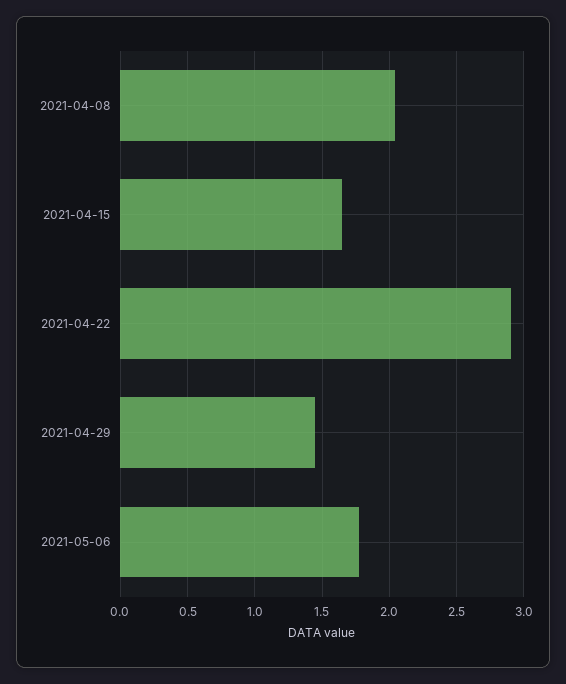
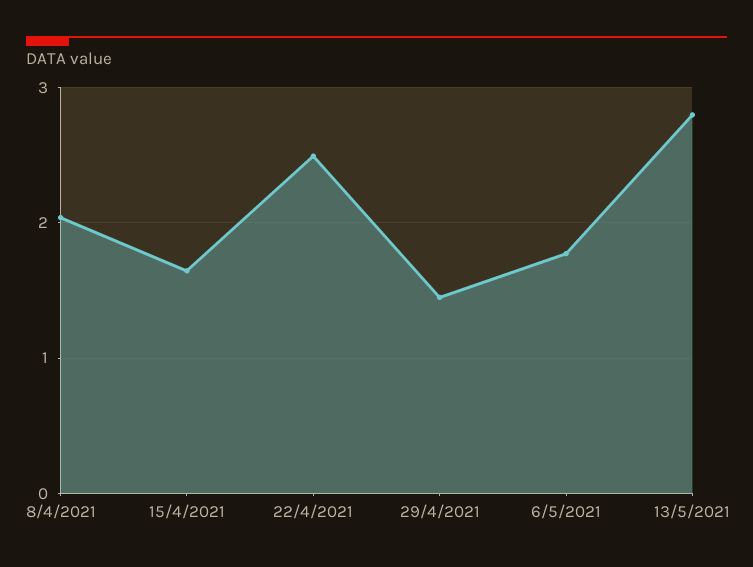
2021-04-22: 2.9 -> 2.5
13/5/2021: none -> 2.8

